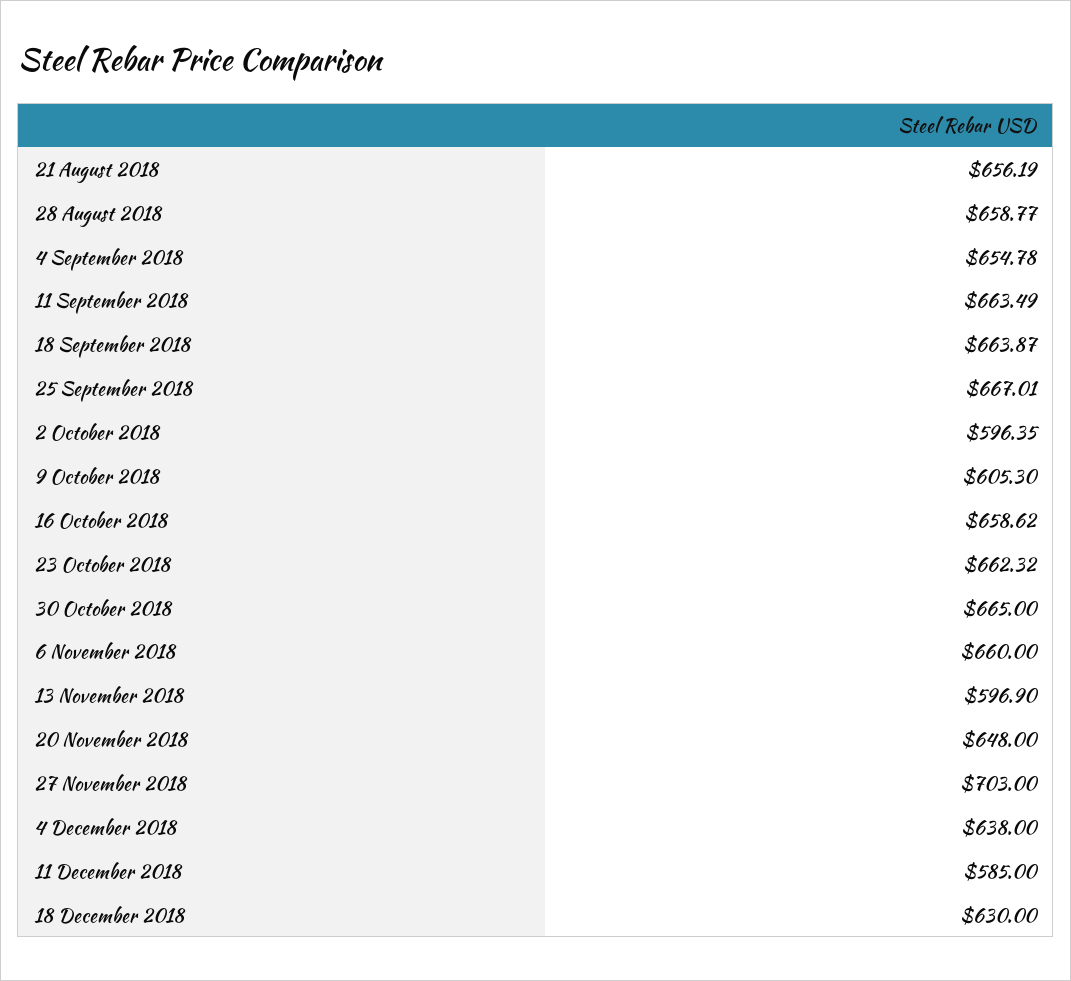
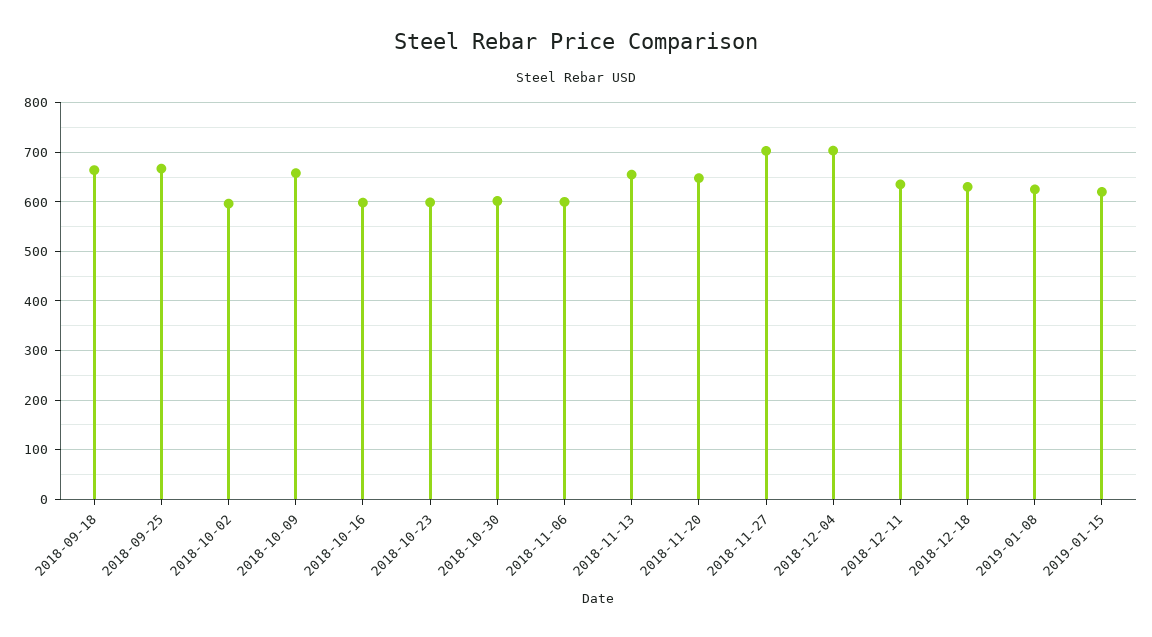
21 August 2018: 656.19 -> none
28 August 2018: 658.77 -> none
4 September 2018: 654.78 -> none
11 September 2018: 663.49 -> none
9 October 2018: 605.3 -> 660
16 October 2018: 658.62 -> 600
23 October 2018: 662.32 -> 600
30 October 2018: 665 -> 600
6 November 2018: 660 -> 600
13 November 2018: 596.9 -> 660
4 December 2018: 638 -> 700
11 December 2018: 585 -> 640
2019-01-08: none -> 620
2019-01-15: none -> 620

